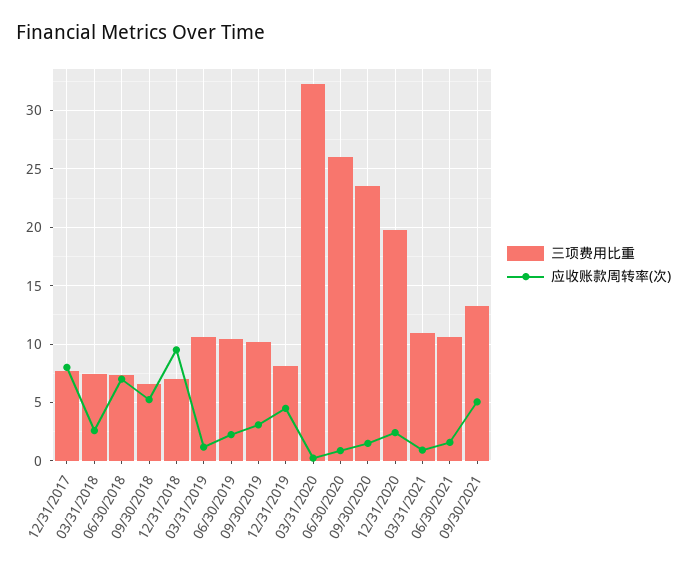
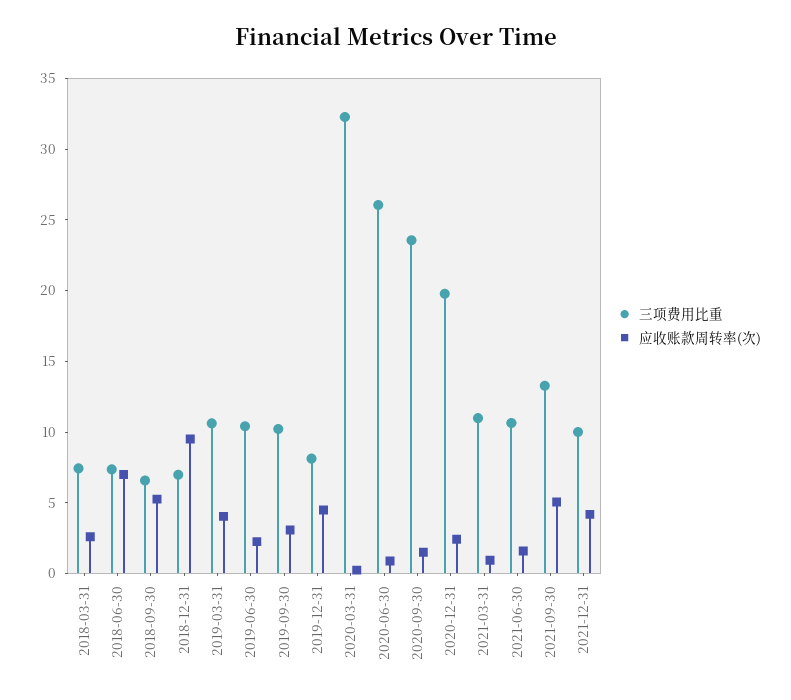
三项费用比重, 12/31/2017: 8 -> none
应收账款周转率(次), 12/31/2017: 8 -> none
应收账款周转率(次), 03/31/2019: 1 -> 4
三项费用比重, 2021-12-31: none -> 10
应收账款周转率(次), 2021-12-31: none -> 4

